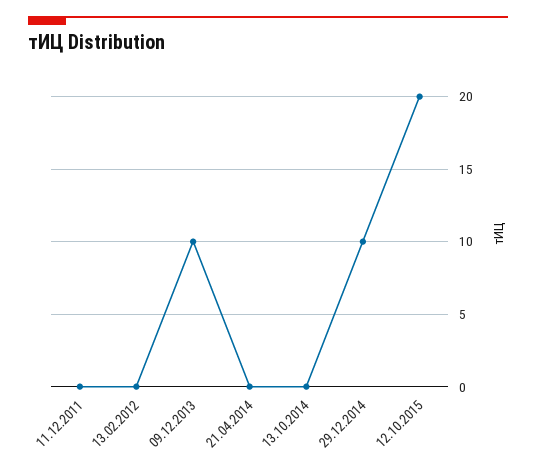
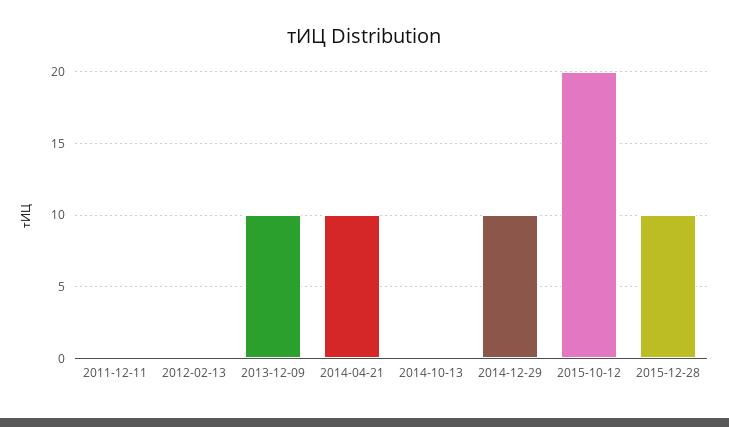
21.04.2014: 0 -> 10
2015-12-28: none -> 10

